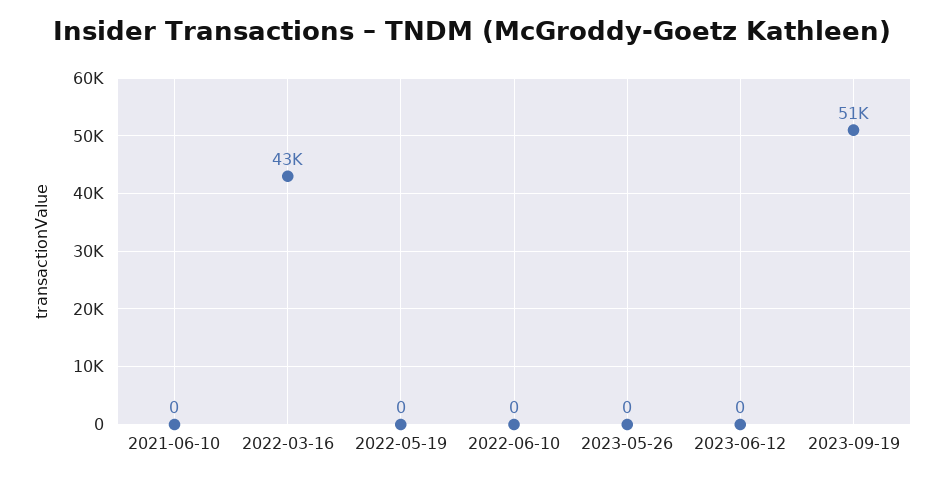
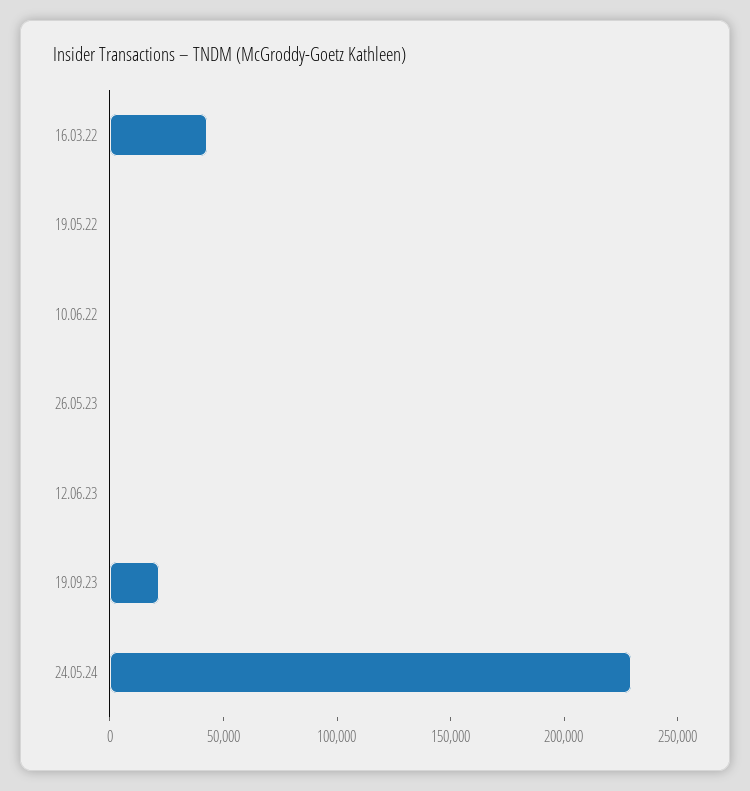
2021-06-10: 0 -> none
2023-09-19: 51000 -> 20000
24.05.24: none -> 230000

